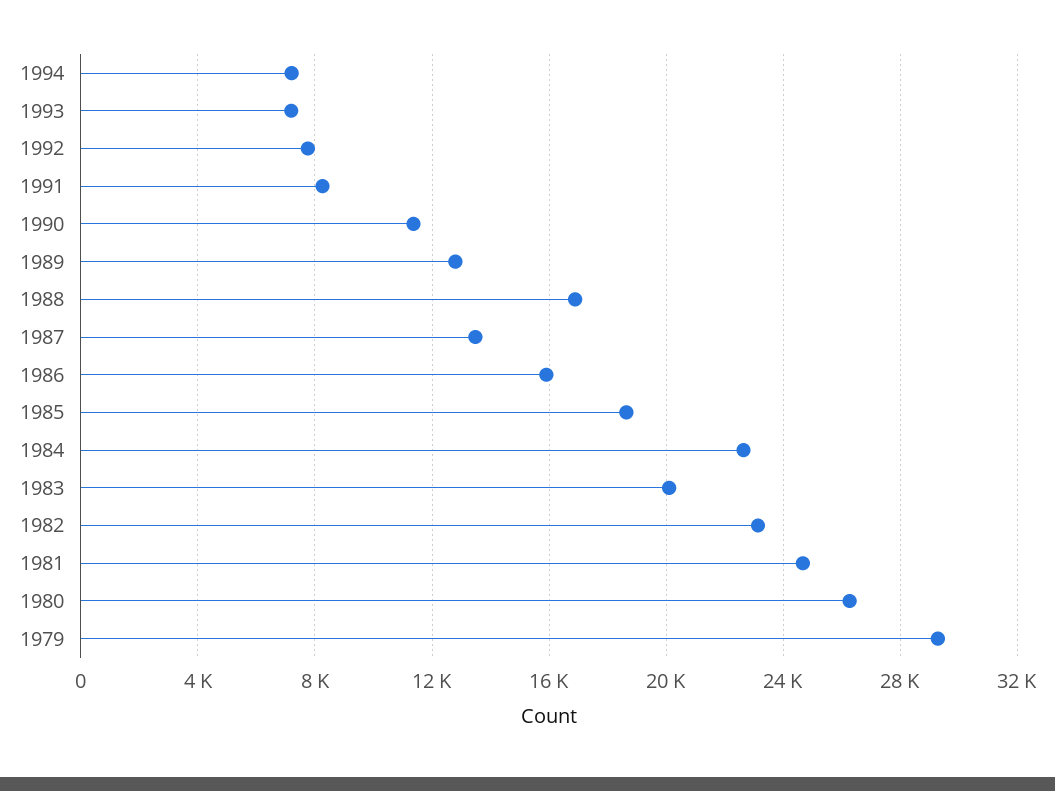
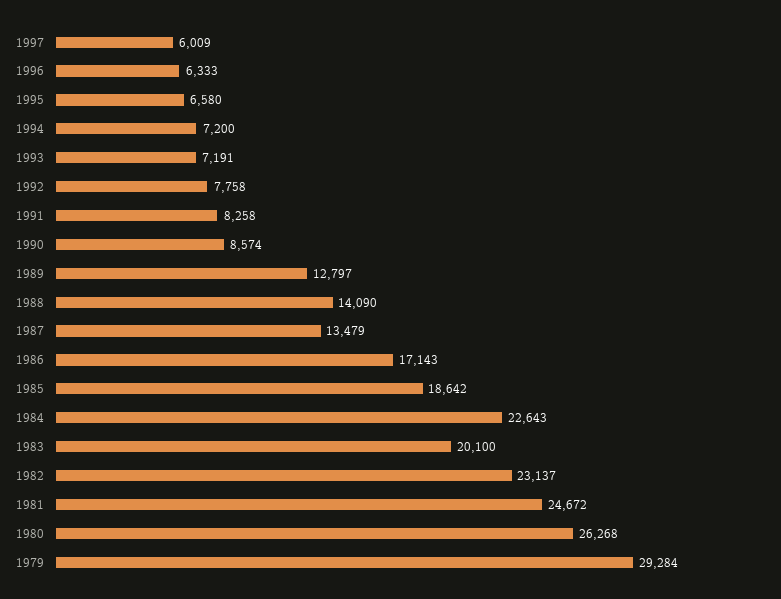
1990: 11500 -> 8574
1988: 17000 -> 14090
1986: 16000 -> 17143
1997: none -> 6009
1996: none -> 6333
1995: none -> 6580

